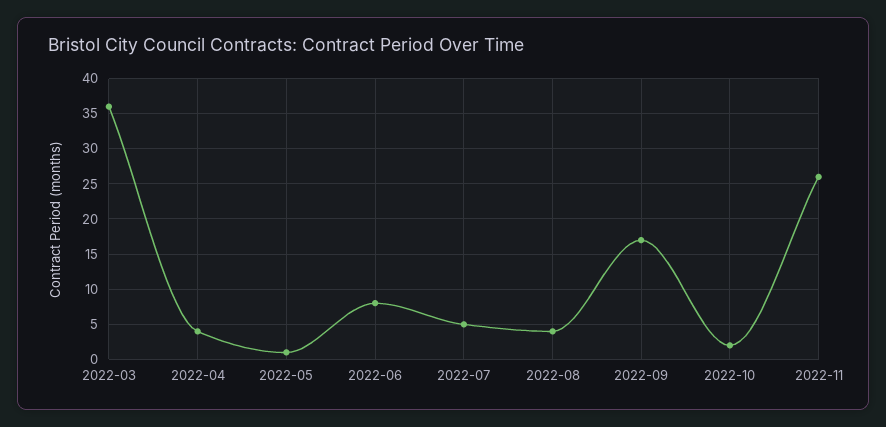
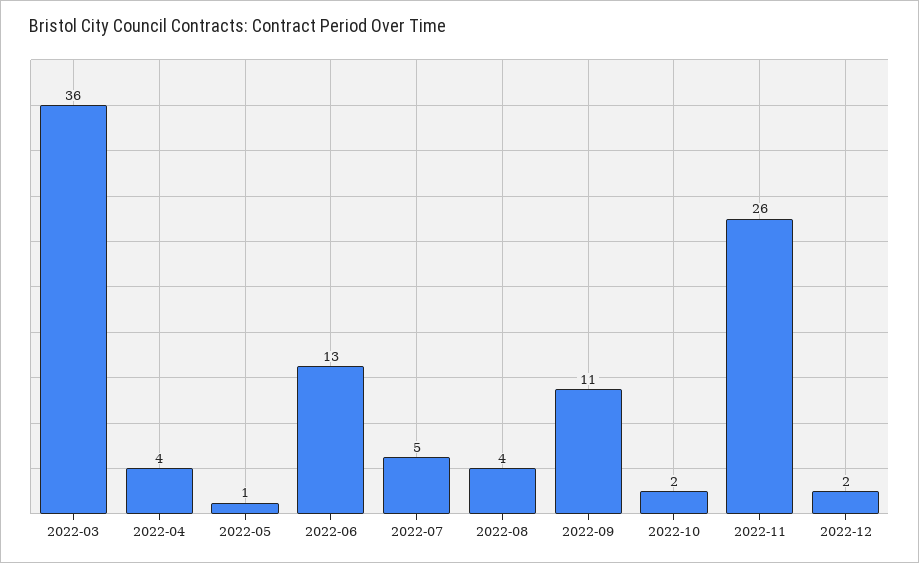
2022-06: 8 -> 13
2022-09: 17 -> 11
2022-12: none -> 2

